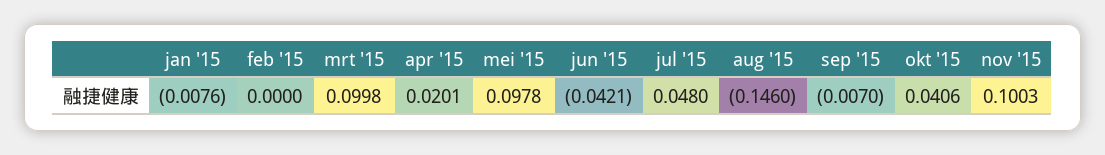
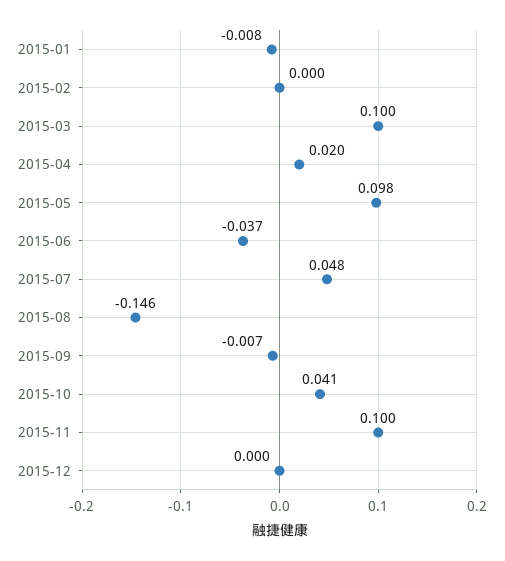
jun '15: -0.0421 -> -0.037
2015-12: none -> 0

